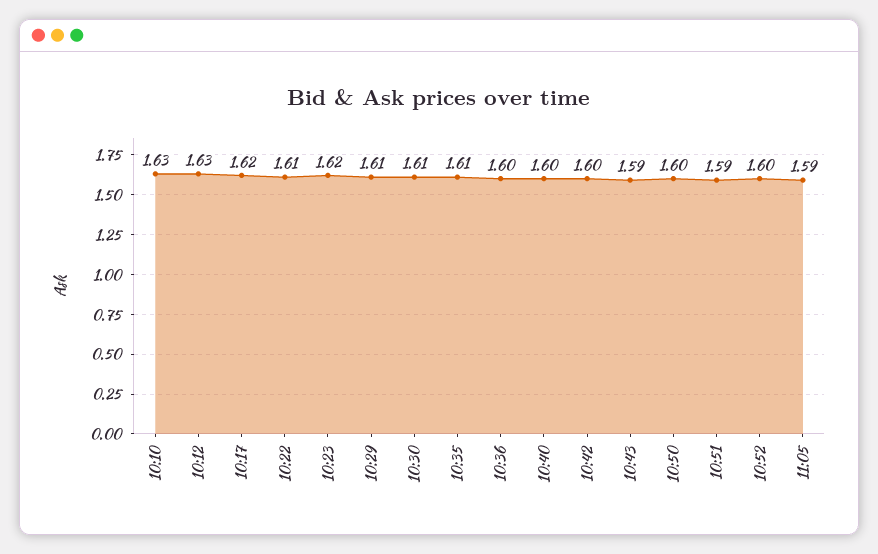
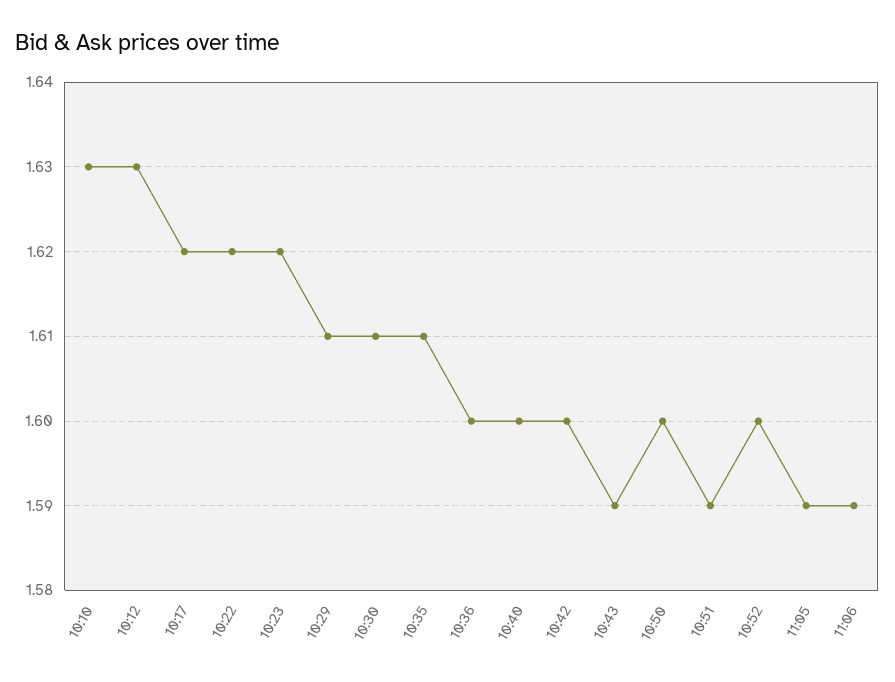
10:22: 1.61 -> 1.62
11:06: none -> 1.59

